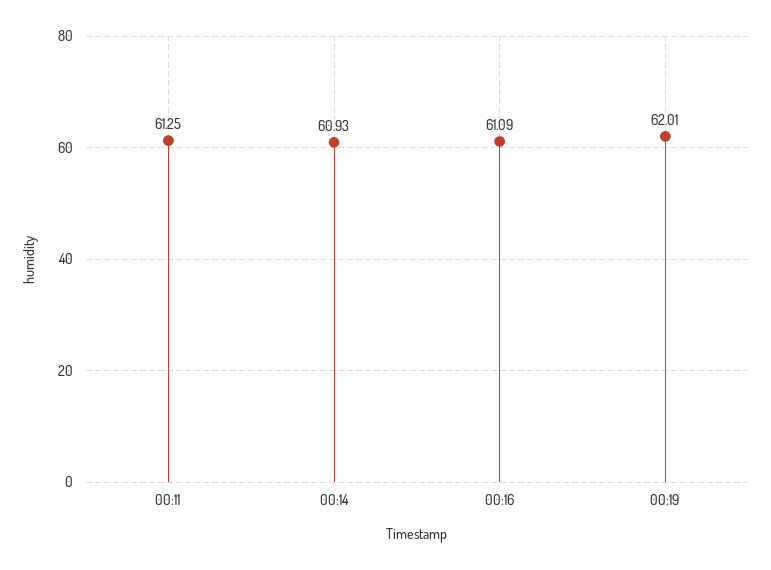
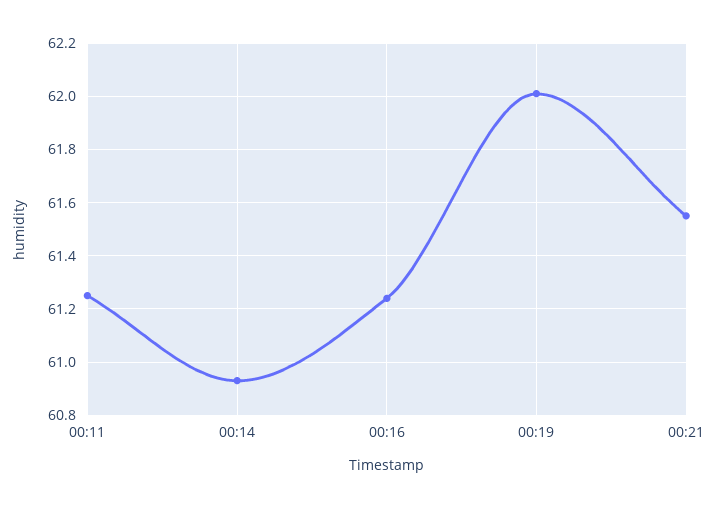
00:16: 61.09 -> 61.25
00:21: none -> 61.55

